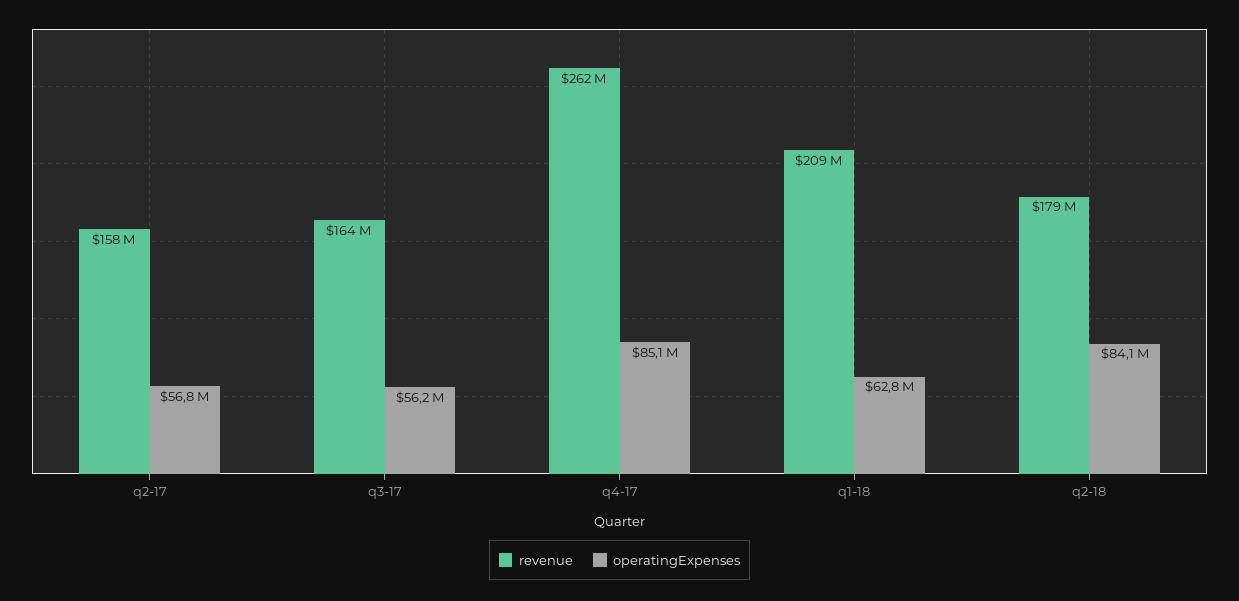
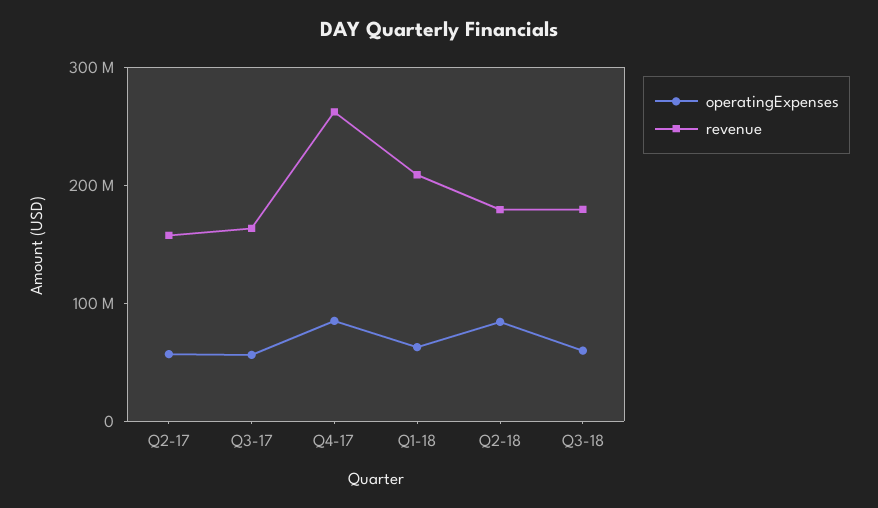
operatingExpenses, Q3-18: none -> 60000000
revenue, Q3-18: none -> 180000000

